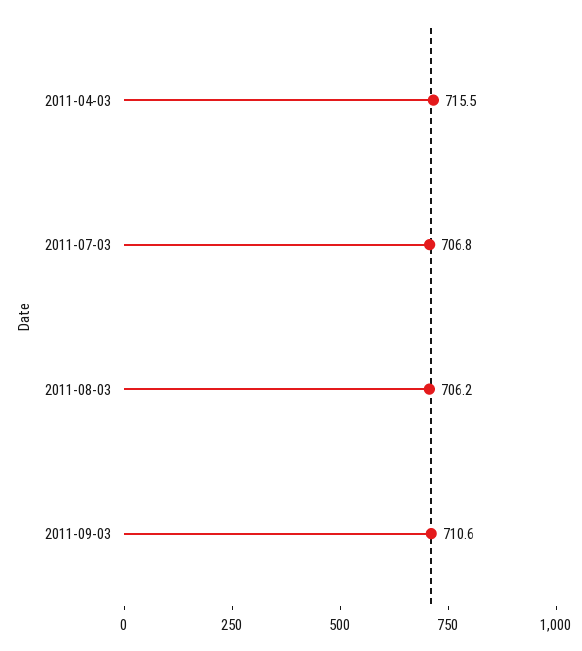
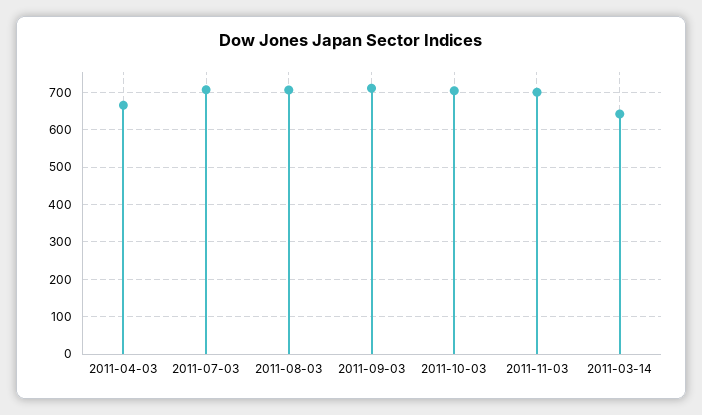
2011-04-03: 715.5 -> 660
2011-10-03: none -> 700
2011-11-03: none -> 700
2011-03-14: none -> 640

